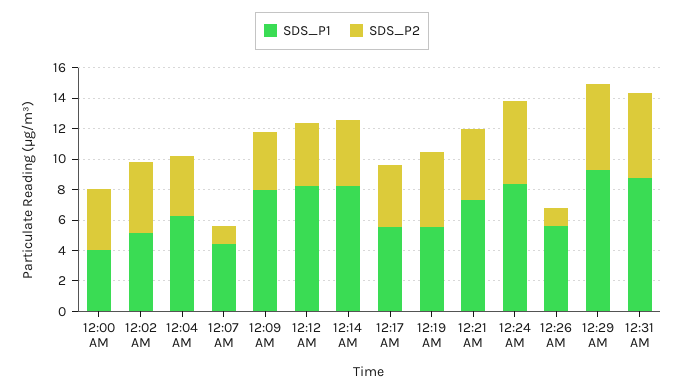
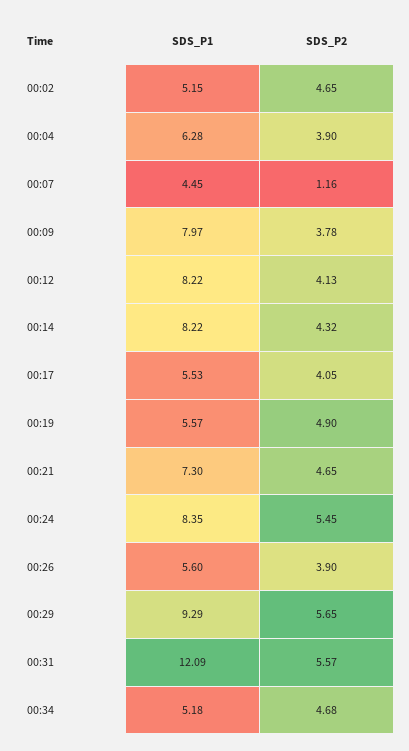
SDS_P1, 12:00 AM: 4 -> none
SDS_P2, 12:00 AM: 4 -> none
SDS_P2, 12:26 AM: 1 -> 3.9
SDS_P1, 12:31 AM: 9 -> 12.09
SDS_P1, 00:34: none -> 5.18
SDS_P2, 00:34: none -> 4.68

